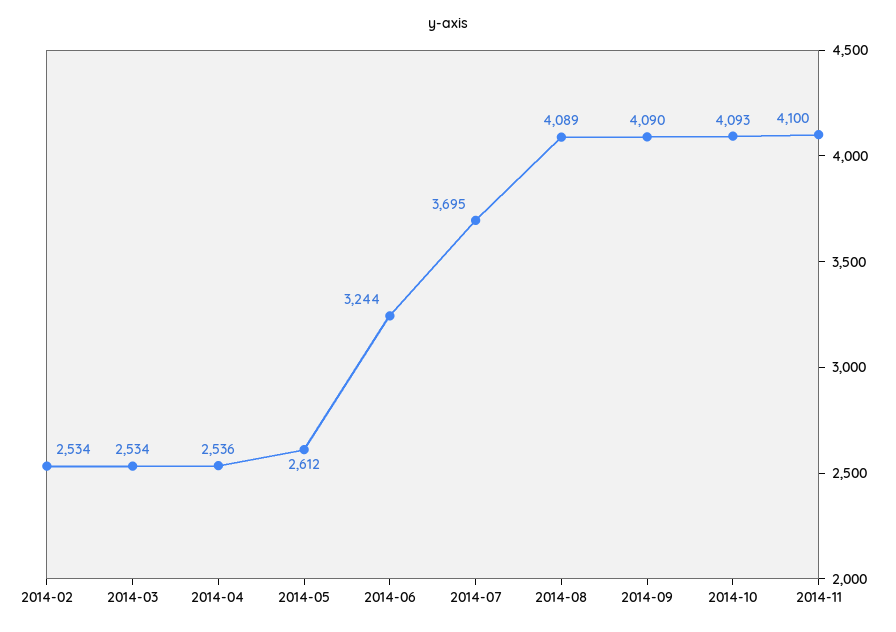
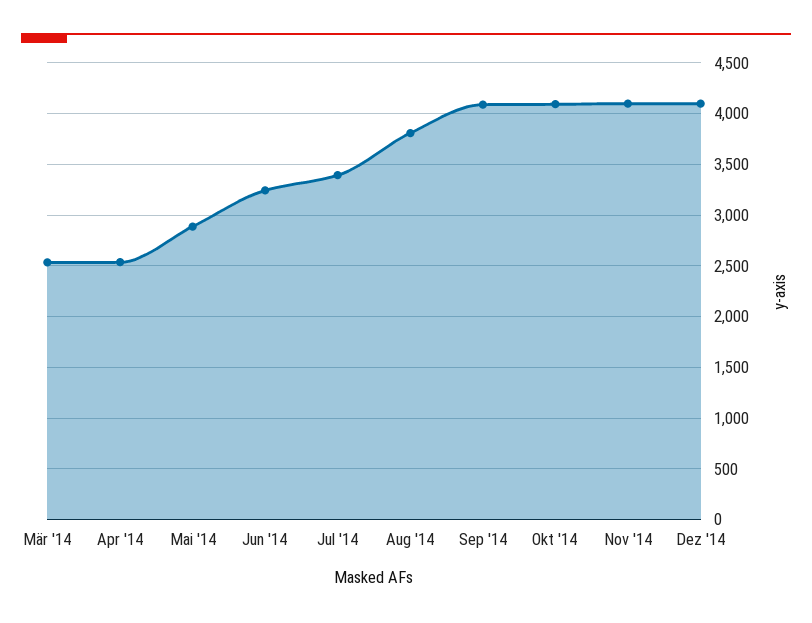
2014-02: 2534 -> none
2014-05: 2612 -> 2900
2014-07: 3695 -> 3400
2014-08: 4089 -> 3800
Dez '14: none -> 4100

